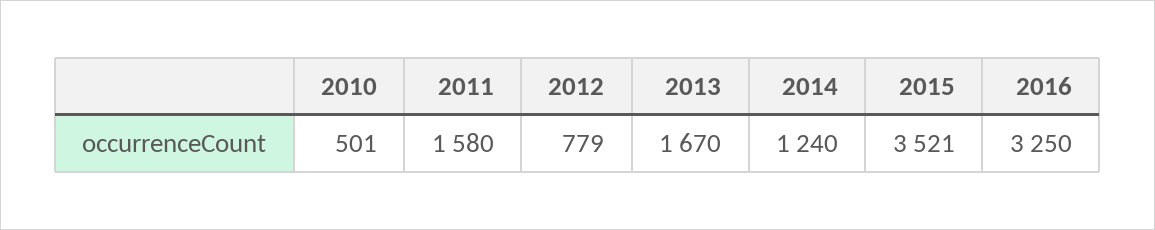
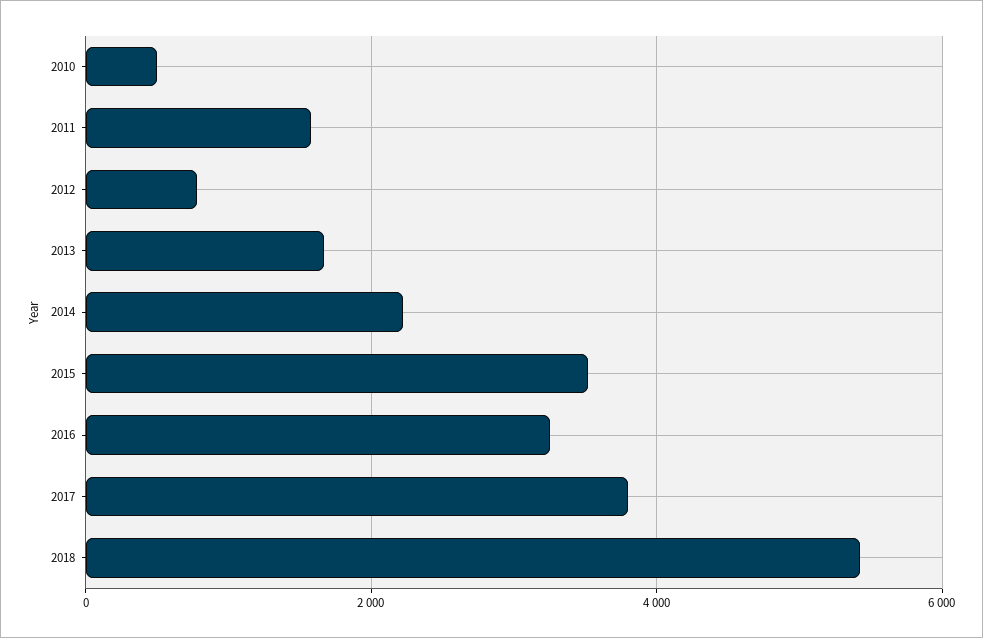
2014: 1240 -> 2200
2017: none -> 3800
2018: none -> 5400

